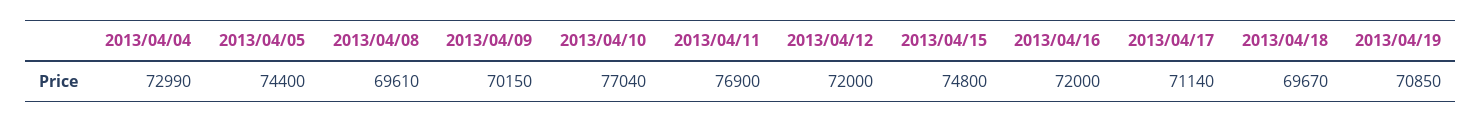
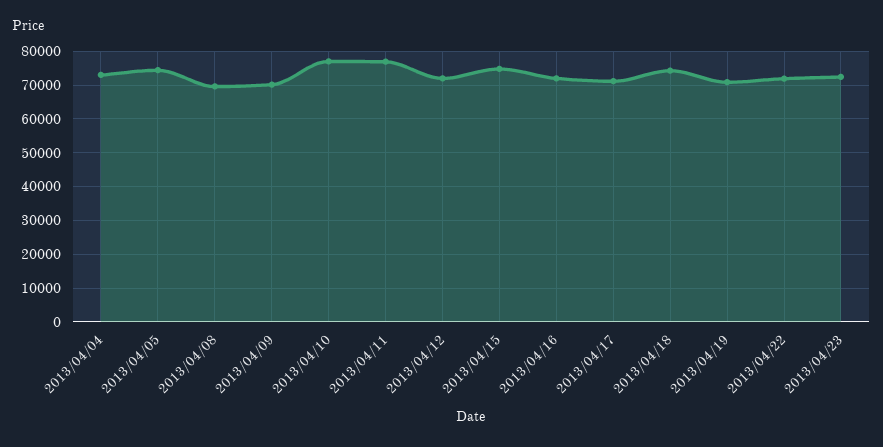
2013/04/18: 69670 -> 74000
2013/04/22: none -> 72000
2013/04/23: none -> 72000

